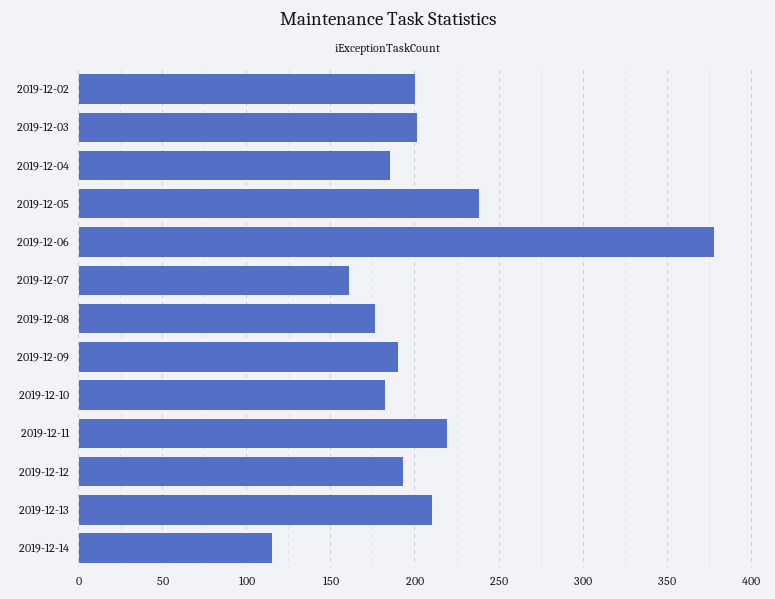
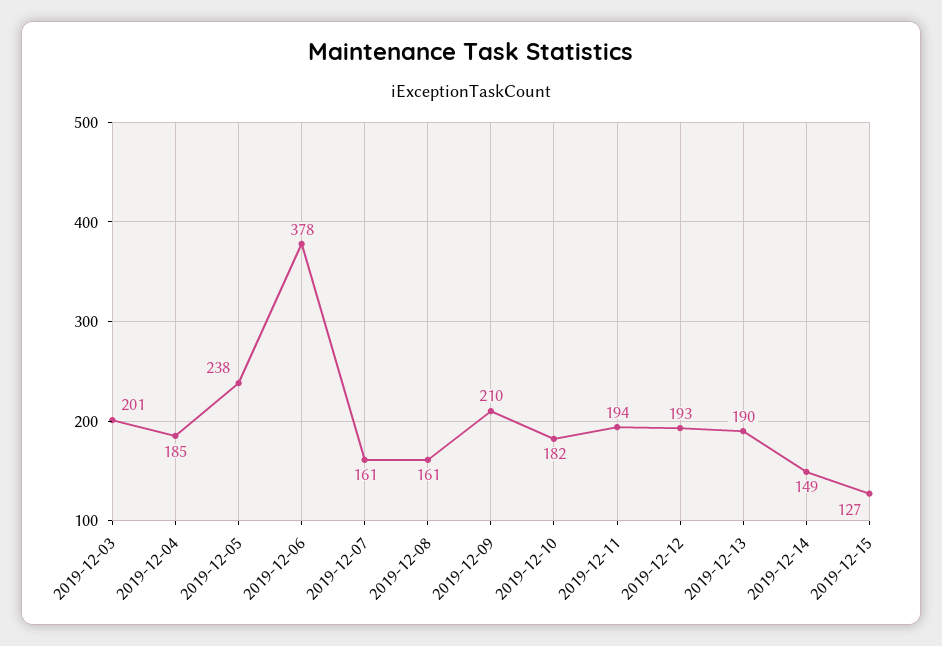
2019-12-02: 200 -> none
2019-12-08: 175 -> 161
2019-12-09: 190 -> 210
2019-12-11: 220 -> 194
2019-12-13: 210 -> 190
2019-12-14: 115 -> 149
2019-12-15: none -> 127

